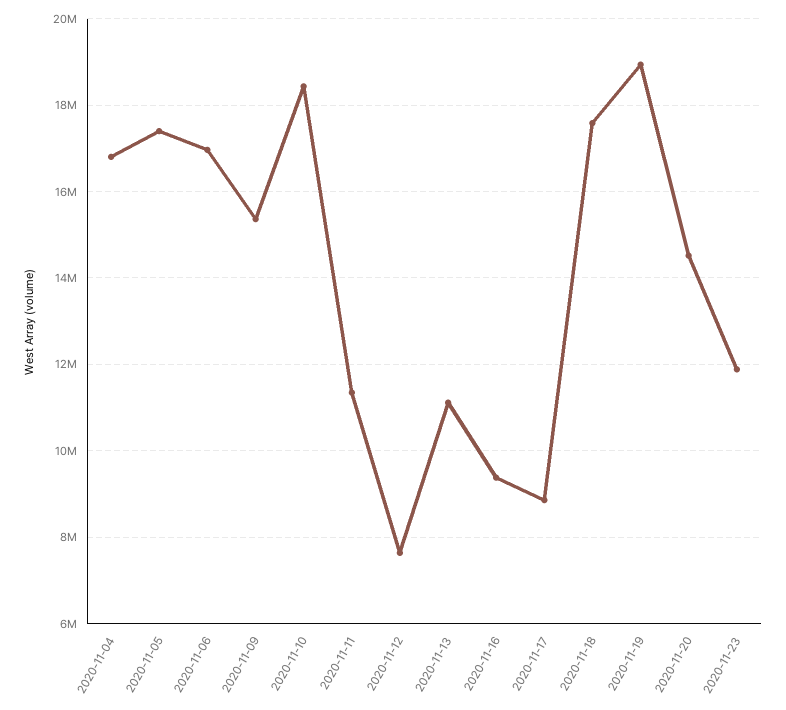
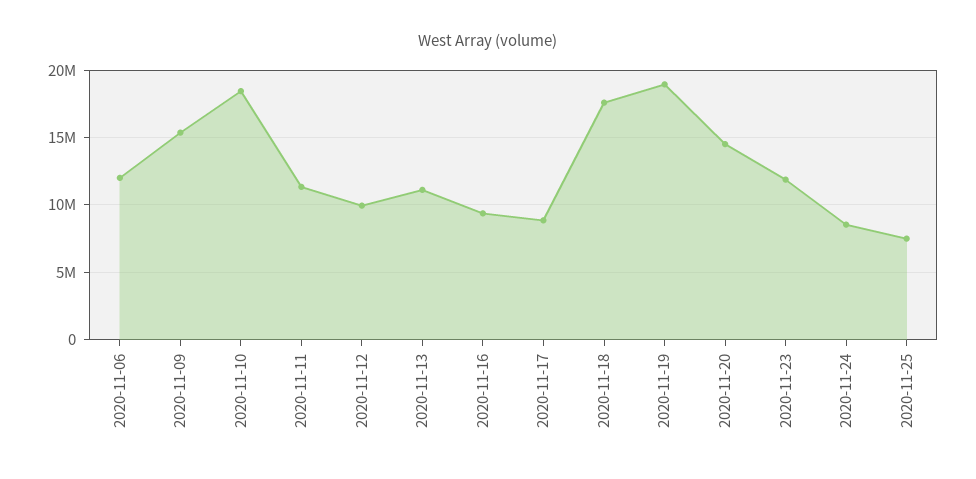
2020-11-04: 16800000 -> none
2020-11-05: 17400000 -> none
2020-11-06: 17000000 -> 12000000
2020-11-12: 7600000 -> 10000000
2020-11-24: none -> 8500000
2020-11-25: none -> 7500000

